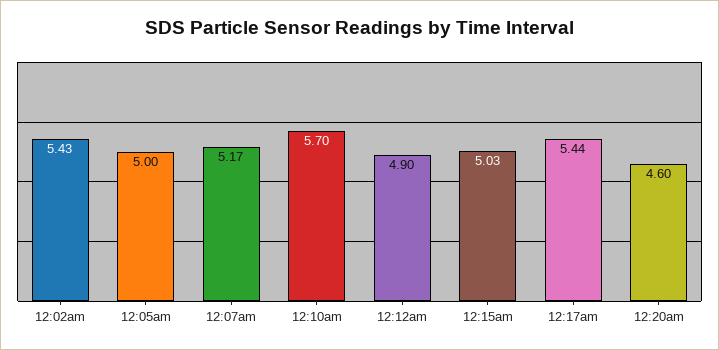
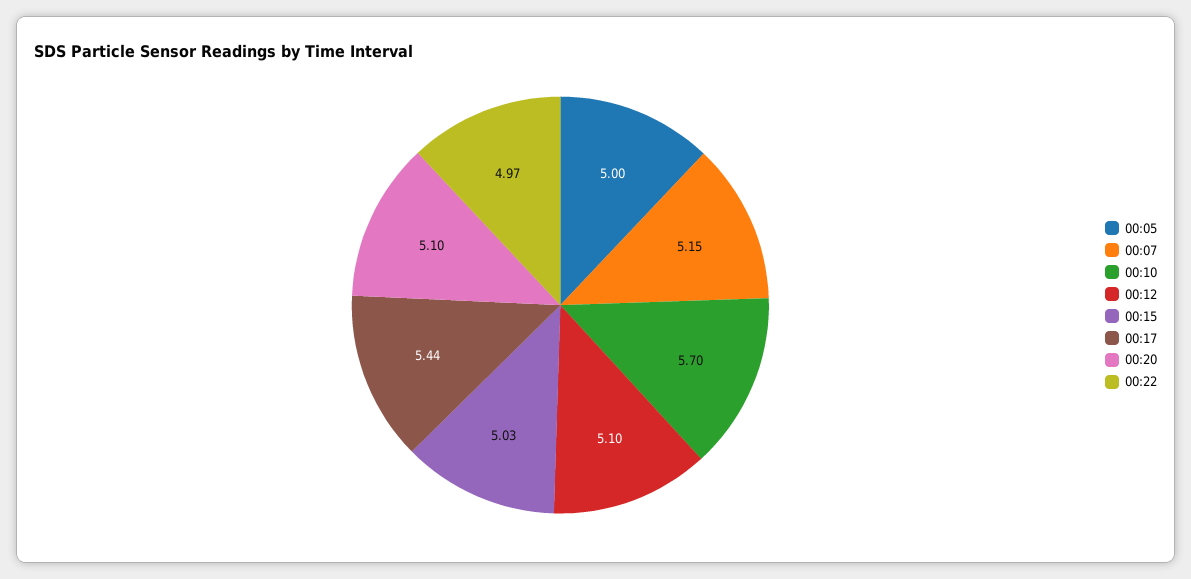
12:02am: 5.43 -> none
12:07am: 5.17 -> 5.15
12:12am: 4.9 -> 5.1
12:20am: 4.6 -> 5.1
00:22: none -> 4.97

